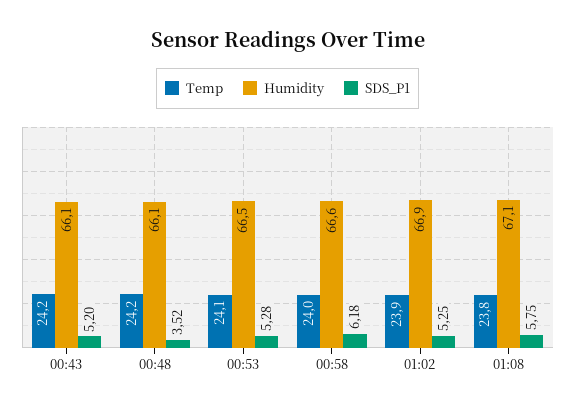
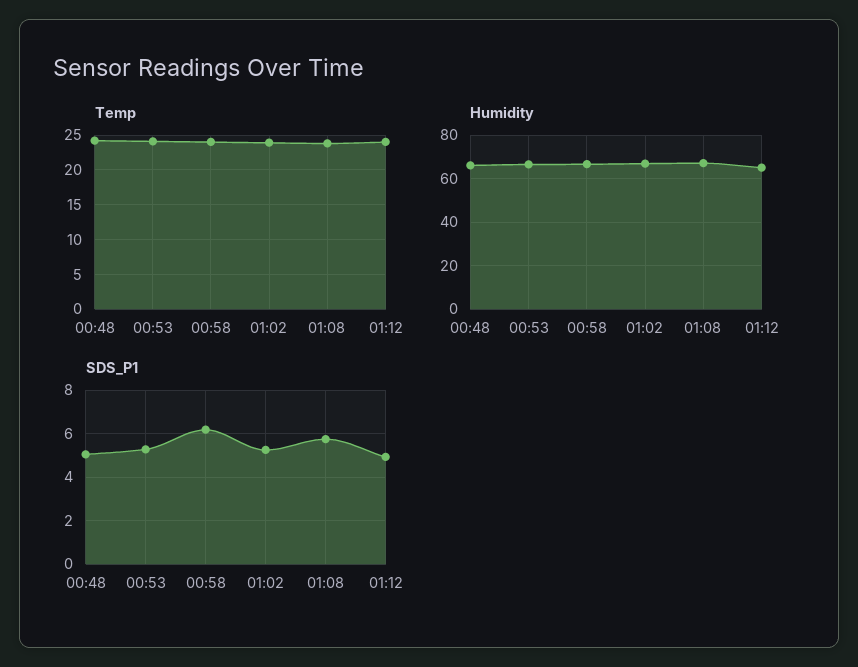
Temp, 00:43: 24.2 -> none
Humidity, 00:43: 66.1 -> none
SDS_P1, 00:43: 5.2 -> none
SDS_P1, 00:48: 3.52 -> 5
Temp, 01:12: none -> 24
Humidity, 01:12: none -> 65
SDS_P1, 01:12: none -> 5

